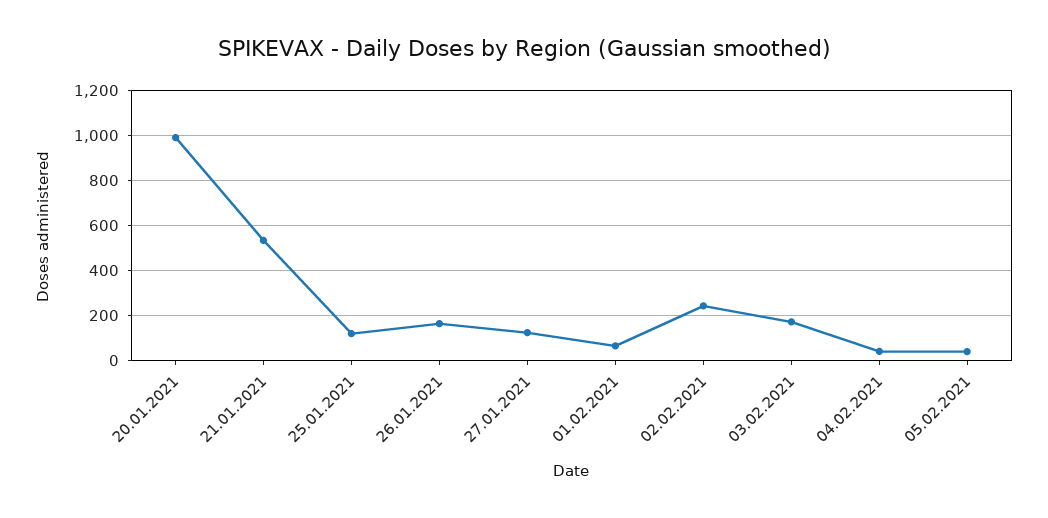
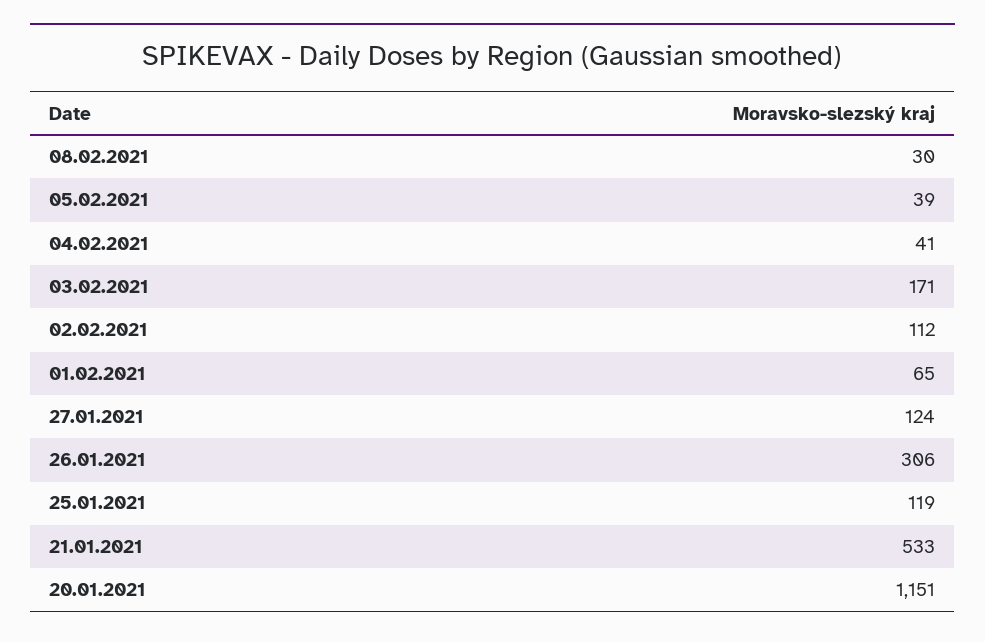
20.01.2021: 1000 -> 1151
26.01.2021: 150 -> 306
02.02.2021: 250 -> 112
08.02.2021: none -> 30

